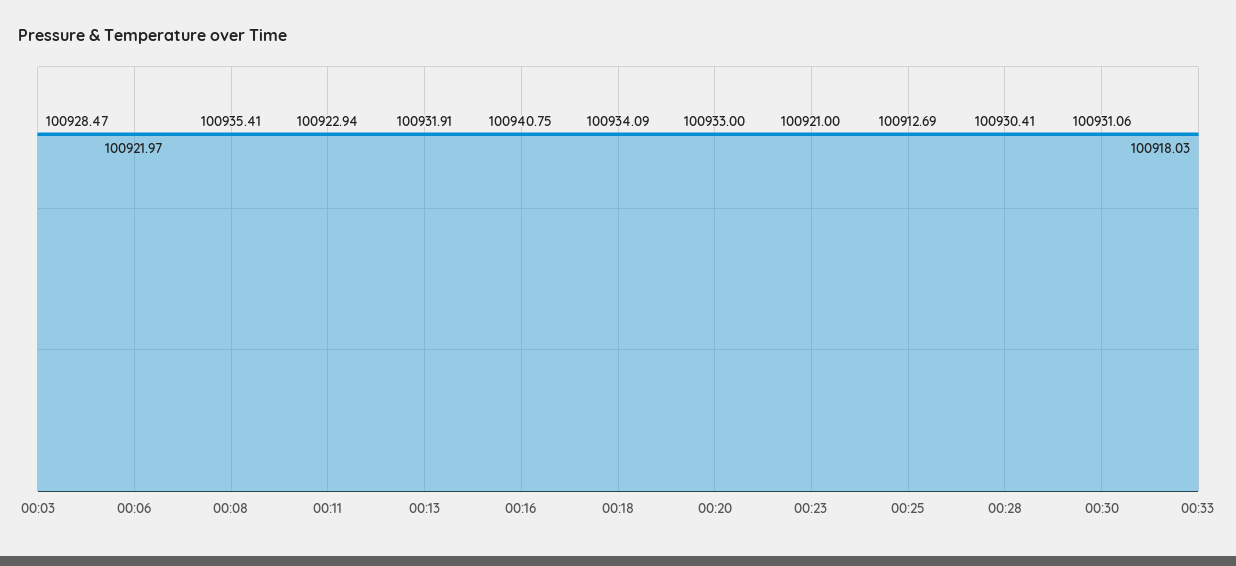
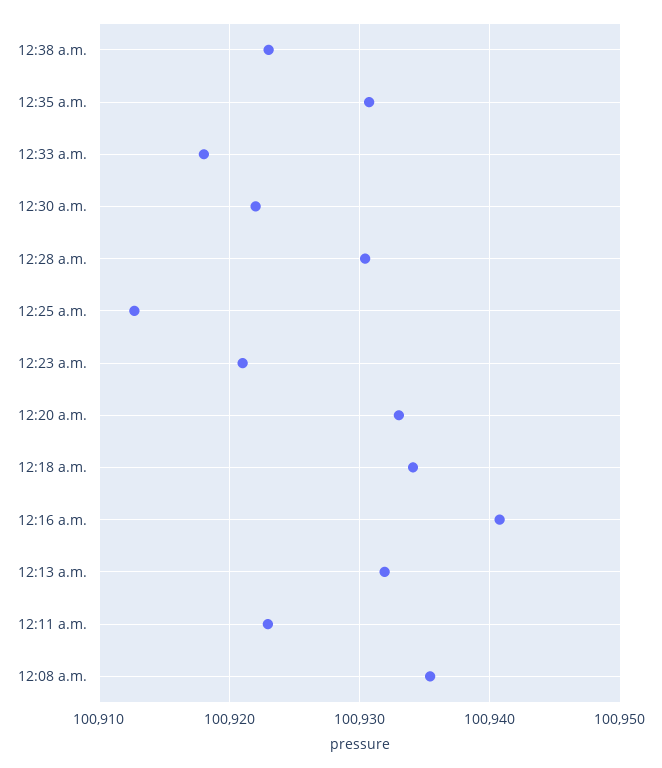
00:03: 100928.47 -> none
00:06: 100921.97 -> none
00:30: 100931.06 -> 100922
12:38 a.m.: none -> 100923
12:35 a.m.: none -> 100931

